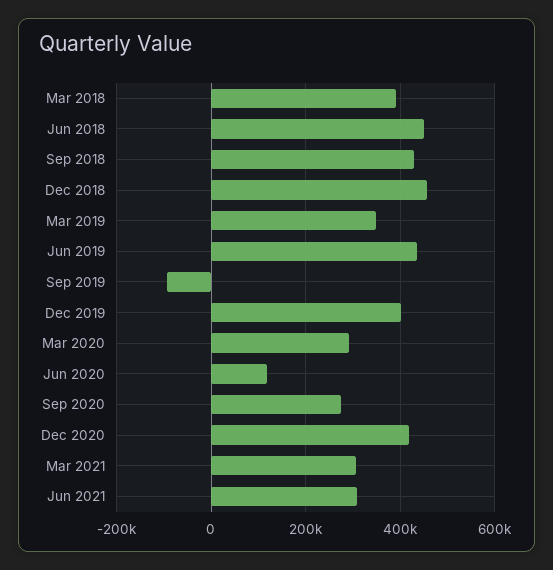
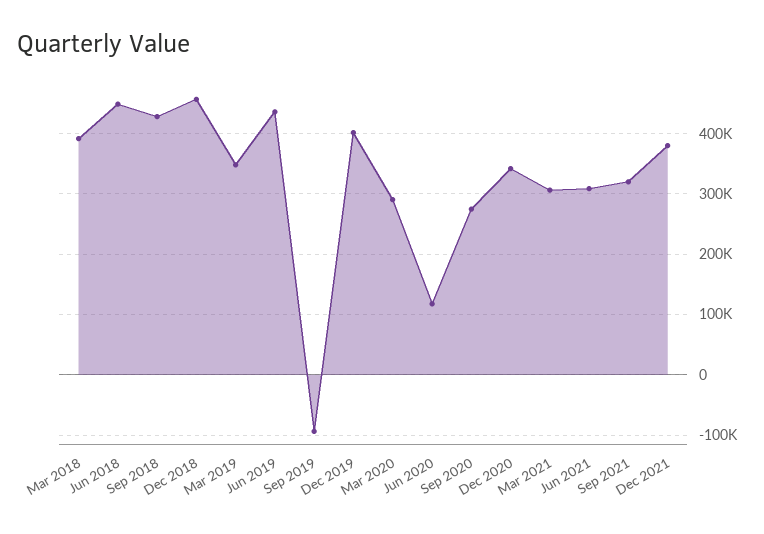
Dec 2020: 420000 -> 340000
Sep 2021: none -> 320000
Dec 2021: none -> 380000

